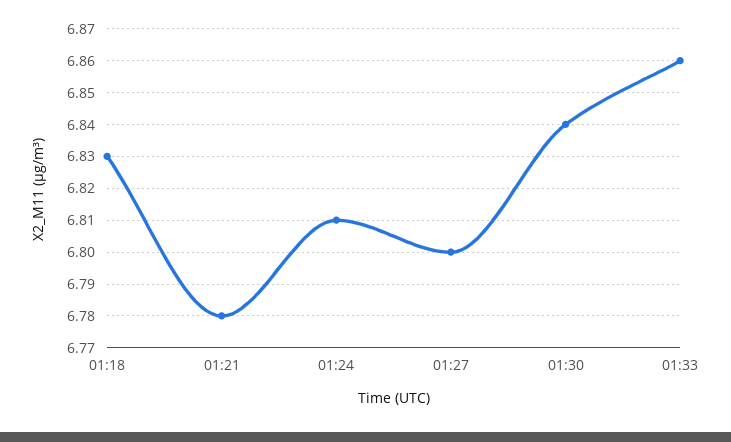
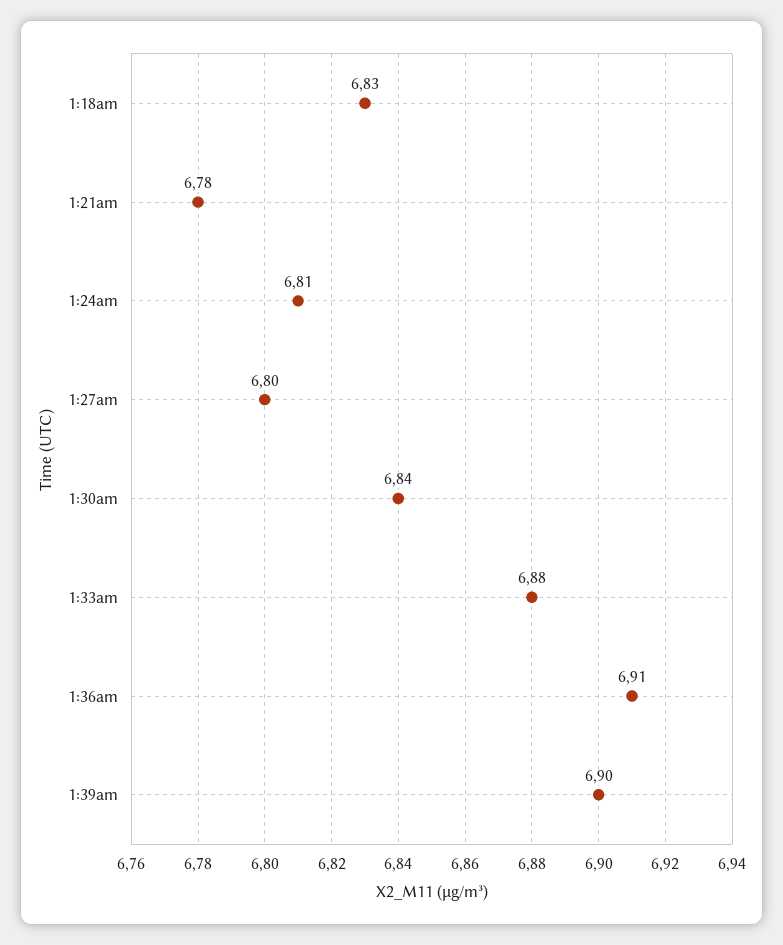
01:33: 6.86 -> 6.88
1:36am: none -> 6.91
1:39am: none -> 6.9

